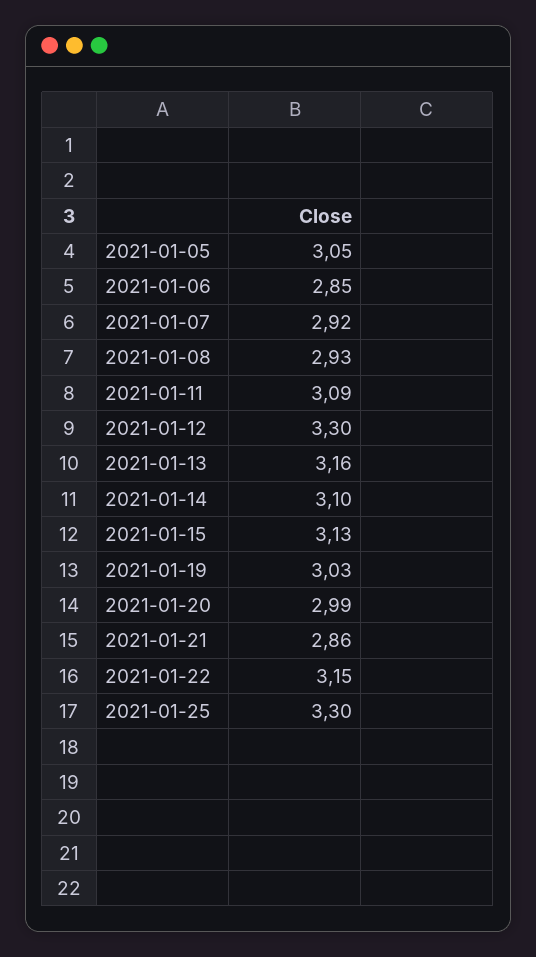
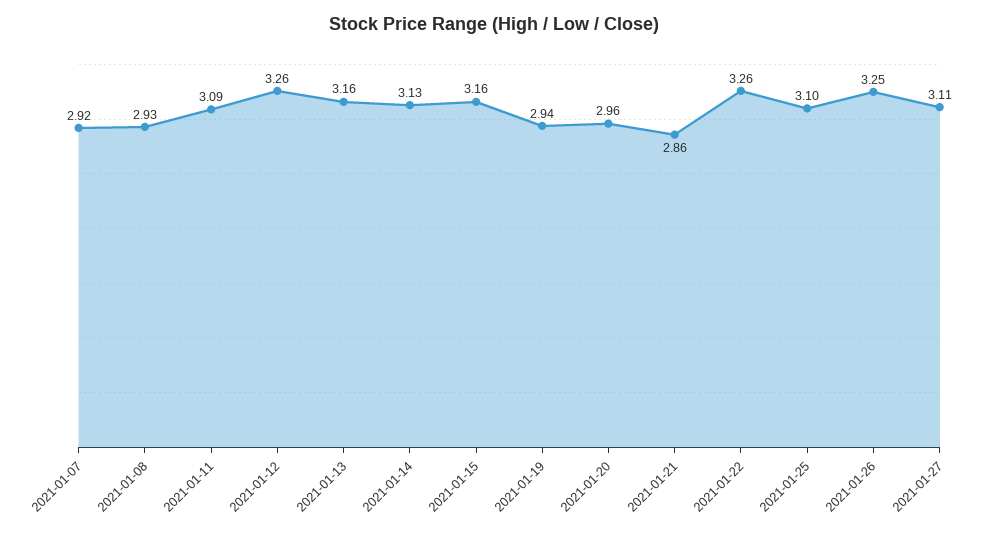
2021-01-05: 3.05 -> none
2021-01-06: 2.85 -> none
2021-01-12: 3.3 -> 3.26
2021-01-14: 3.1 -> 3.13
2021-01-15: 3.13 -> 3.16
2021-01-19: 3.03 -> 2.94
2021-01-20: 2.99 -> 2.96
2021-01-22: 3.15 -> 3.26
2021-01-25: 3.3 -> 3.1
2021-01-26: none -> 3.25
2021-01-27: none -> 3.11

